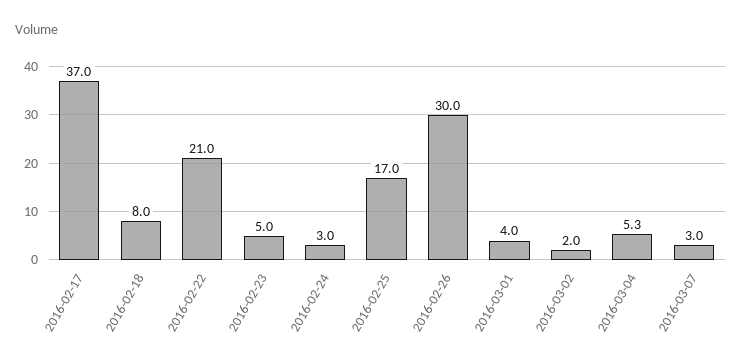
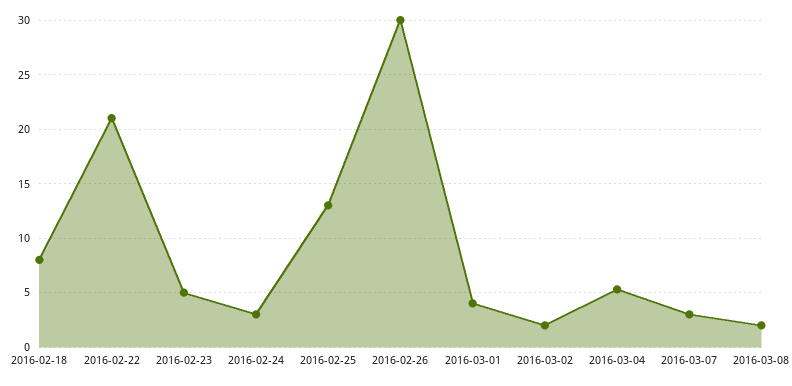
2016-02-17: 37 -> none
2016-02-25: 17 -> 13
2016-03-08: none -> 2

